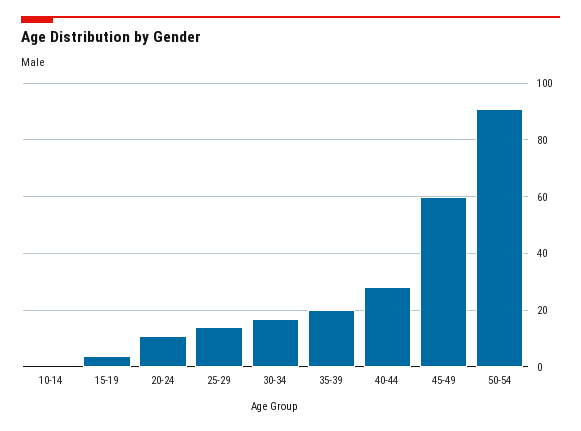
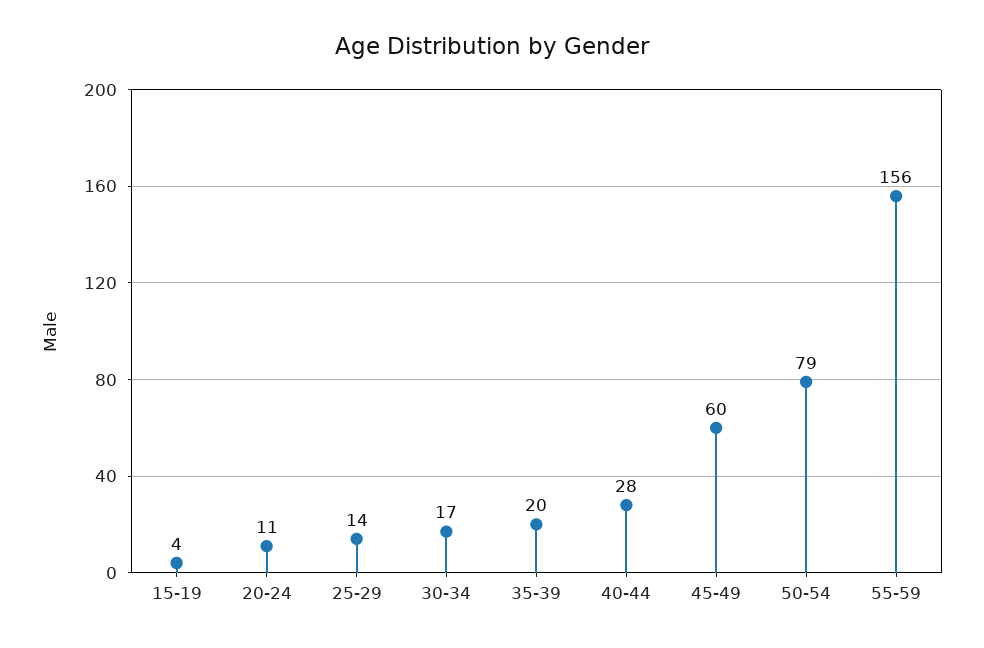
10-14: 0 -> none
50-54: 90 -> 79
55-59: none -> 156

